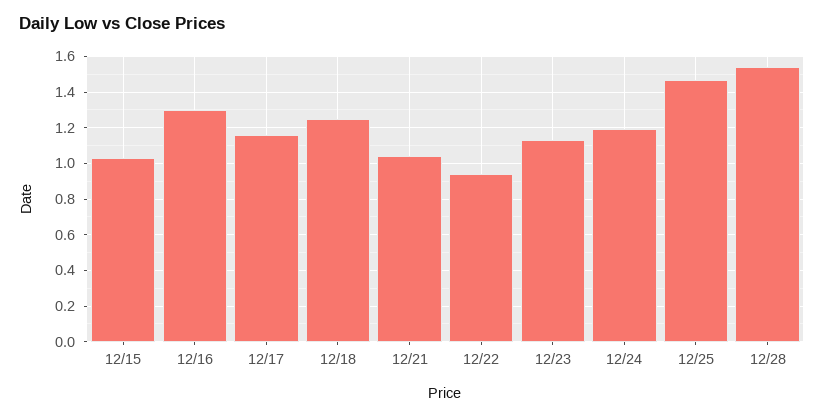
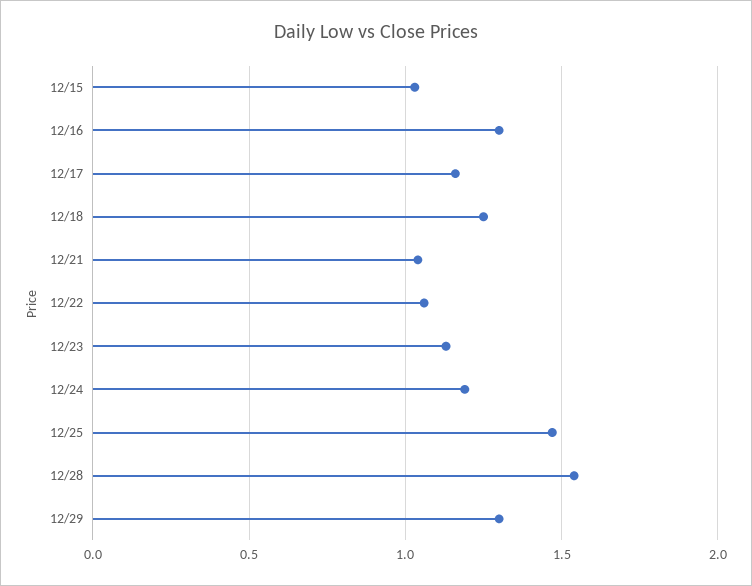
12/22: 0.95 -> 1.05
12/29: none -> 1.3

